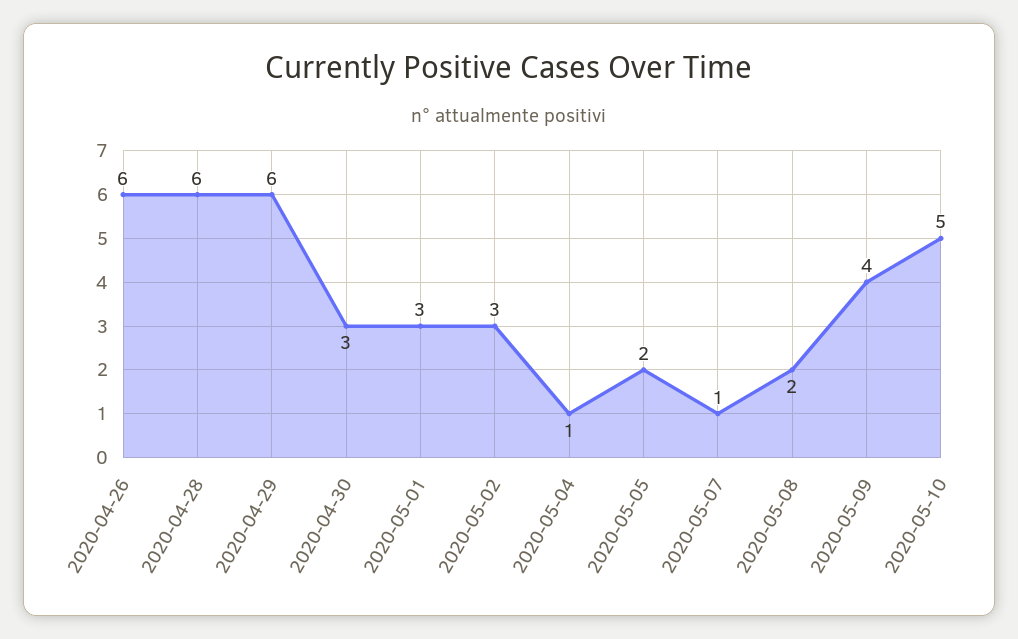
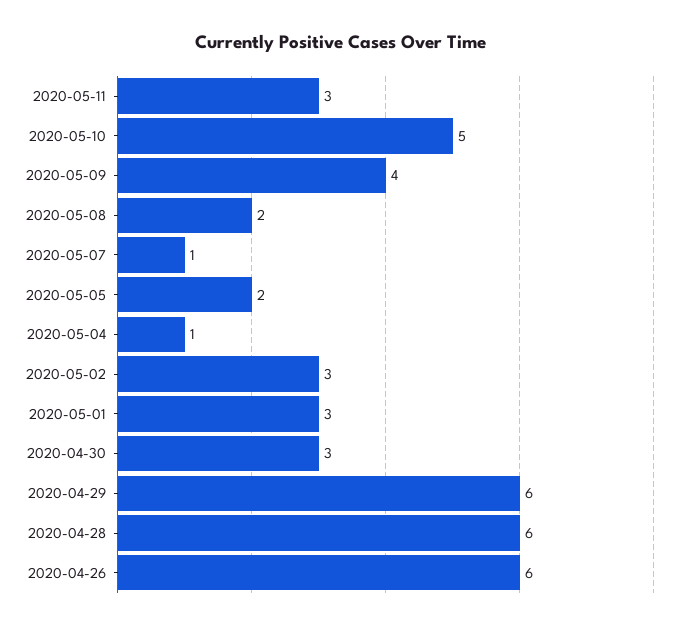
2020-05-11: none -> 3

